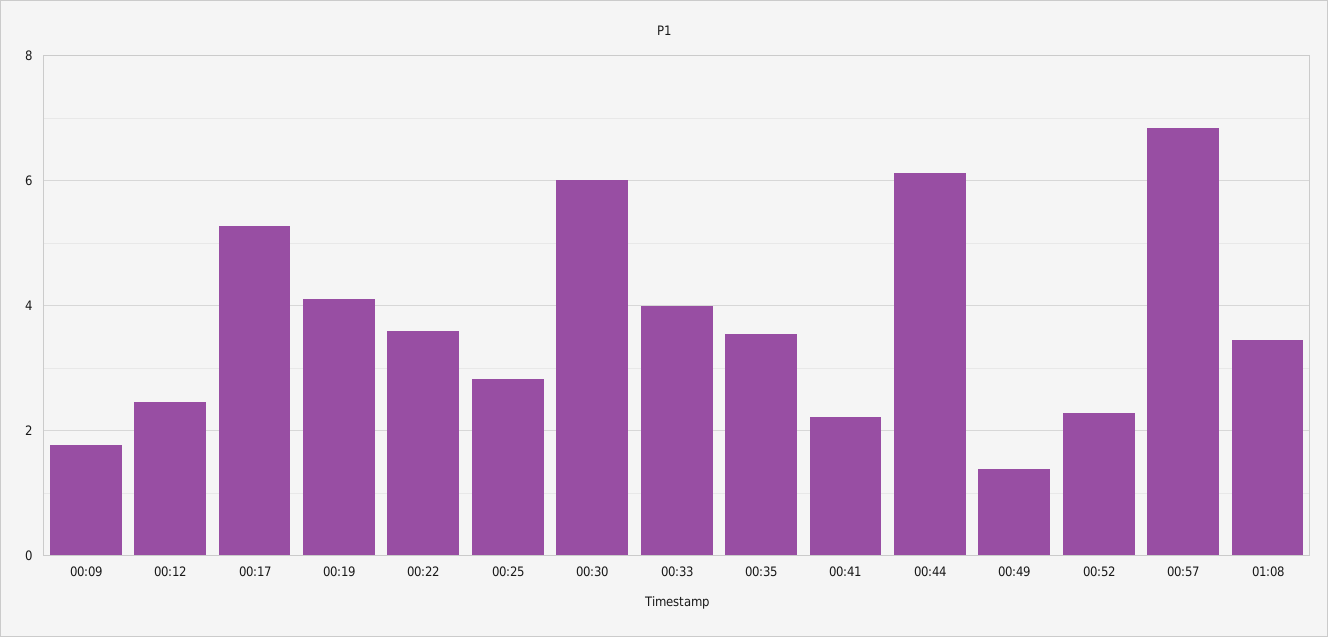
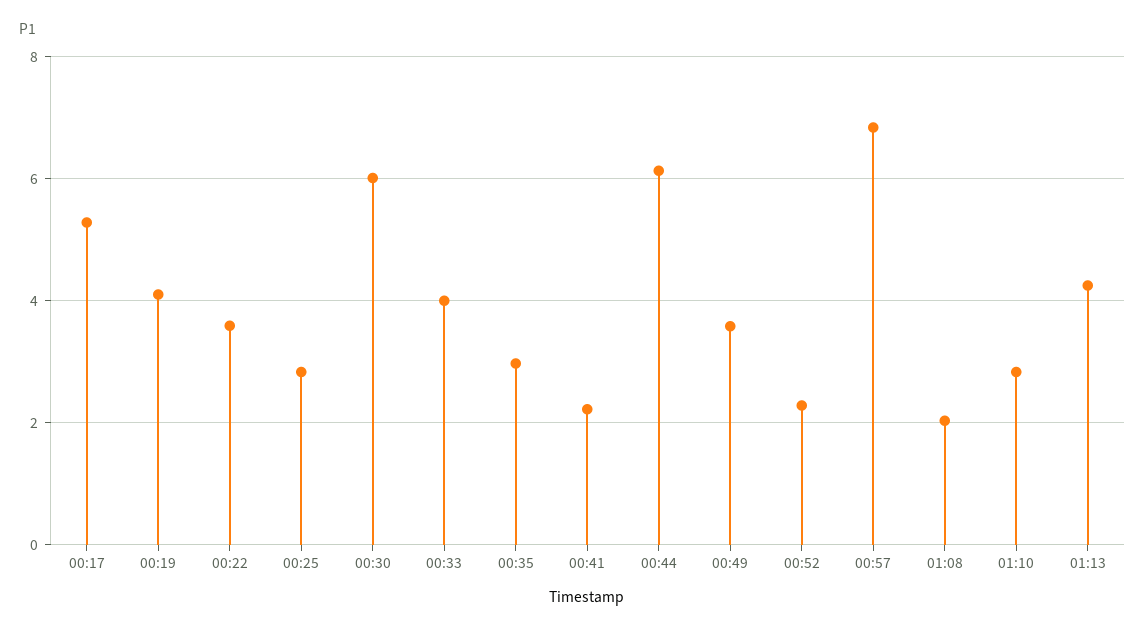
00:09: 1.8 -> none
00:12: 2.4 -> none
00:35: 3.6 -> 3
00:49: 1.4 -> 3.6
01:08: 3.4 -> 2
01:10: none -> 2.8
01:13: none -> 4.2

